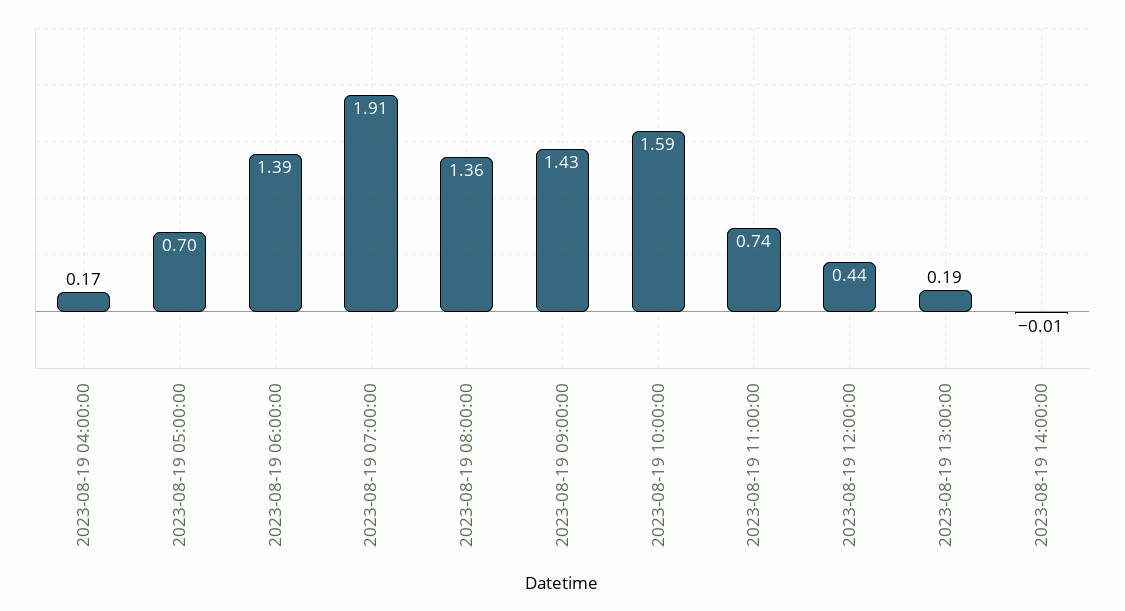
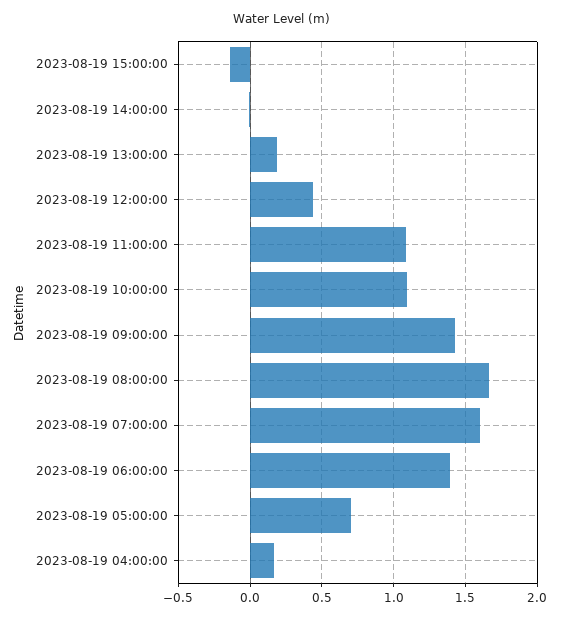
2023-08-19 07:00:00: 1.91 -> 1.6
2023-08-19 08:00:00: 1.36 -> 1.65
2023-08-19 10:00:00: 1.59 -> 1.1
2023-08-19 11:00:00: 0.74 -> 1.1
2023-08-19 15:00:00: none -> -0.15

